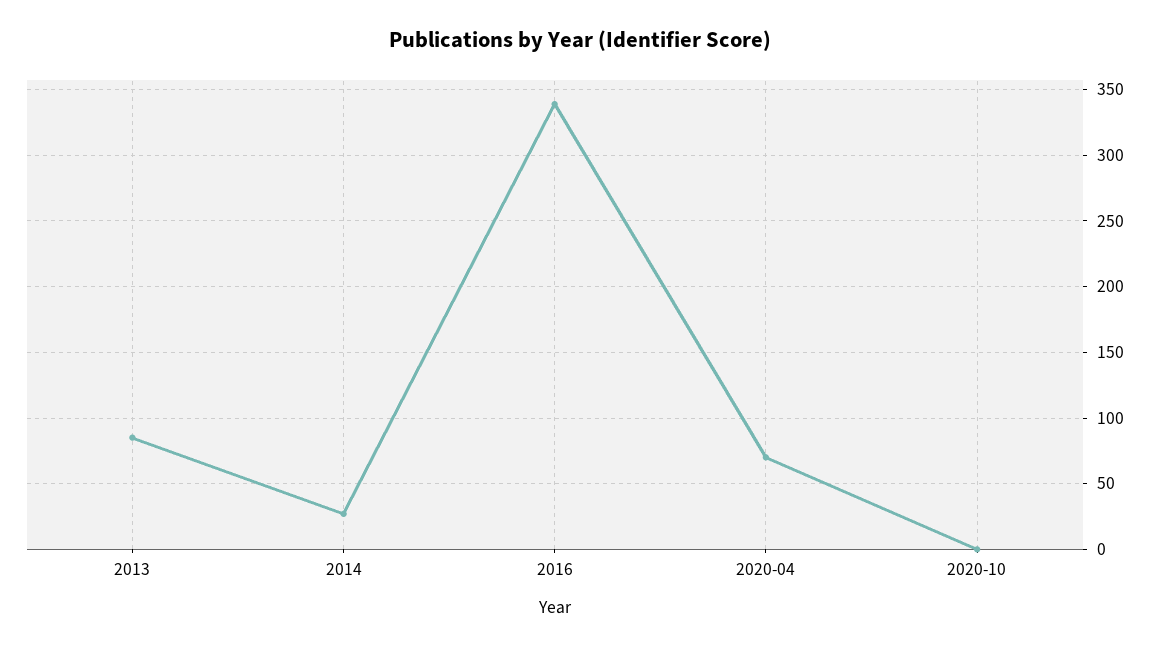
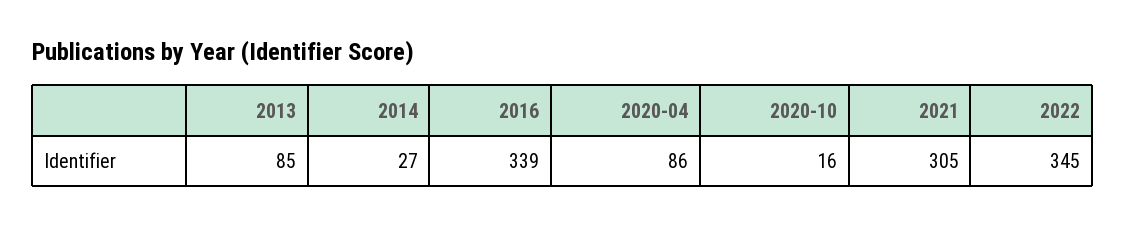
2020-04: 70 -> 86
2020-10: 0 -> 16
2021: none -> 305
2022: none -> 345

